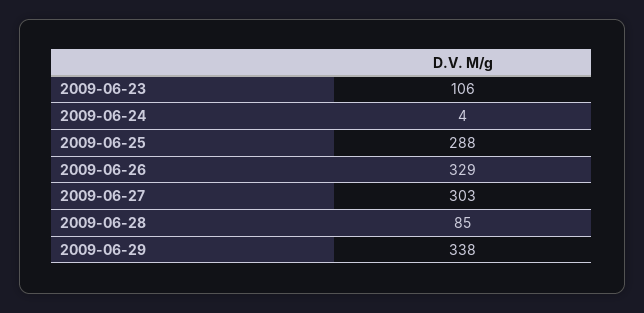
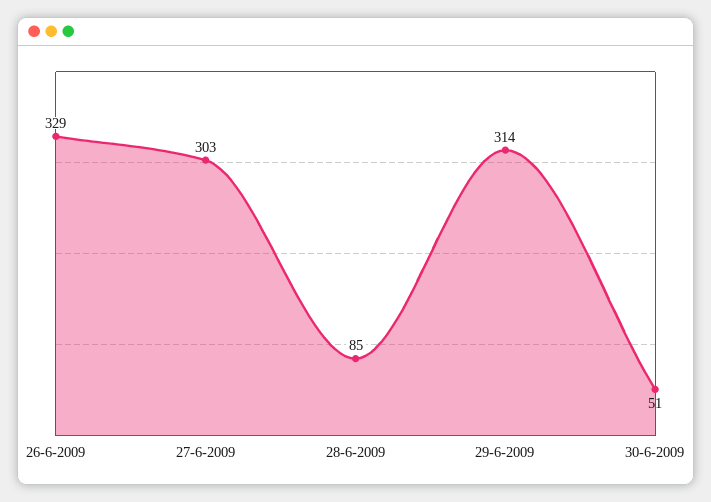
2009-06-23: 106 -> none
2009-06-24: 4 -> none
2009-06-25: 288 -> none
2009-06-29: 338 -> 314
30-6-2009: none -> 51

